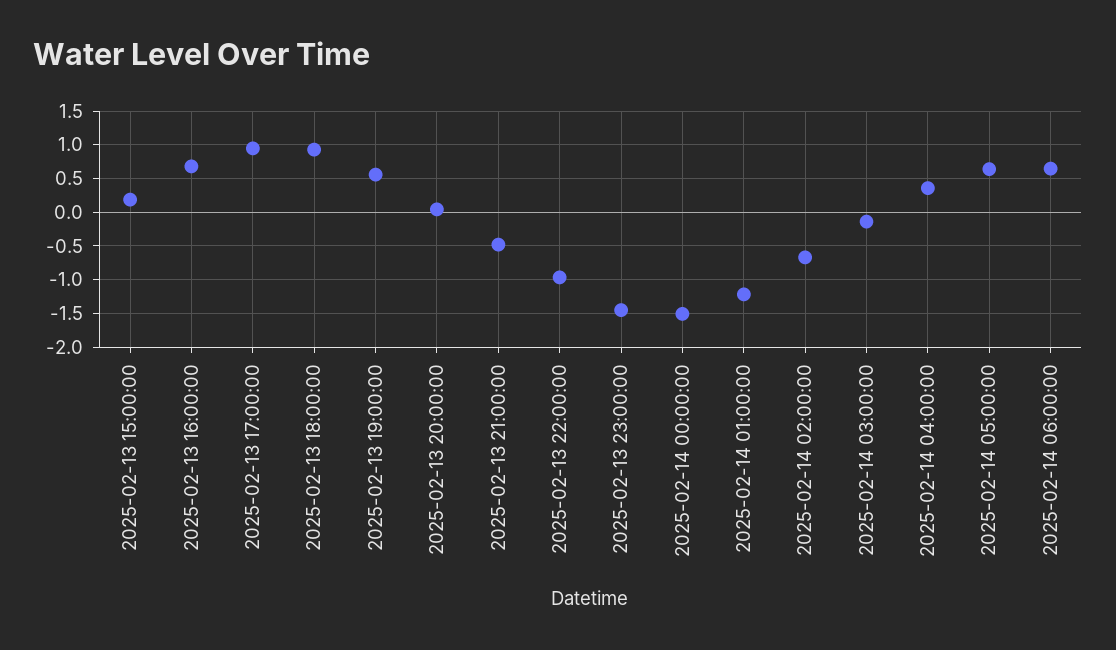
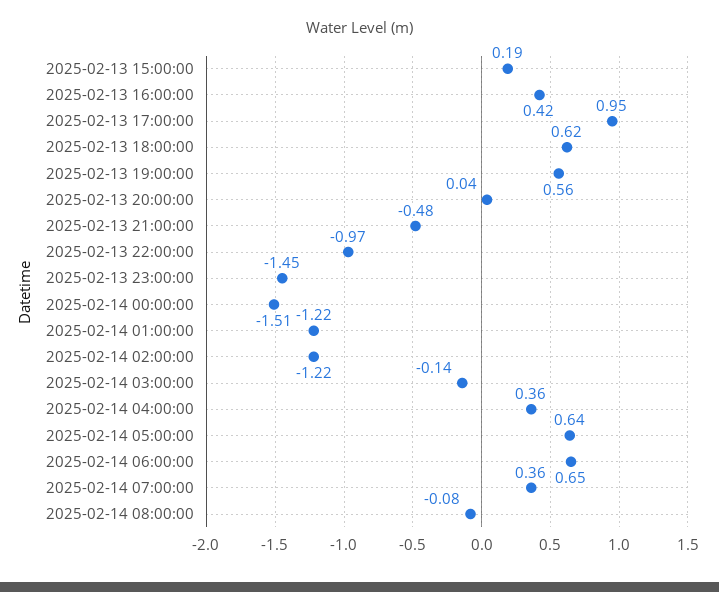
2025-02-13 16:00:00: 0.7 -> 0.42
2025-02-13 18:00:00: 0.9 -> 0.62
2025-02-14 02:00:00: -0.7 -> -1.22
2025-02-14 07:00:00: none -> 0.36
2025-02-14 08:00:00: none -> -0.08

